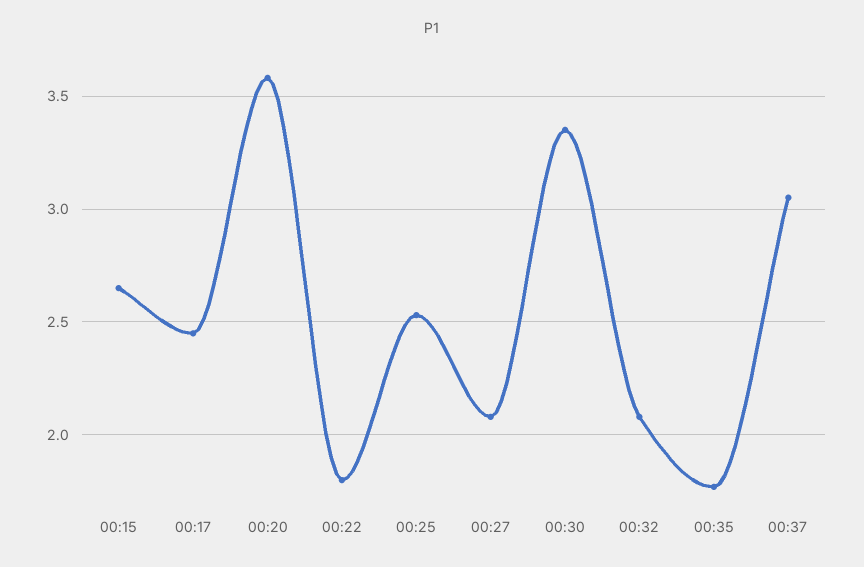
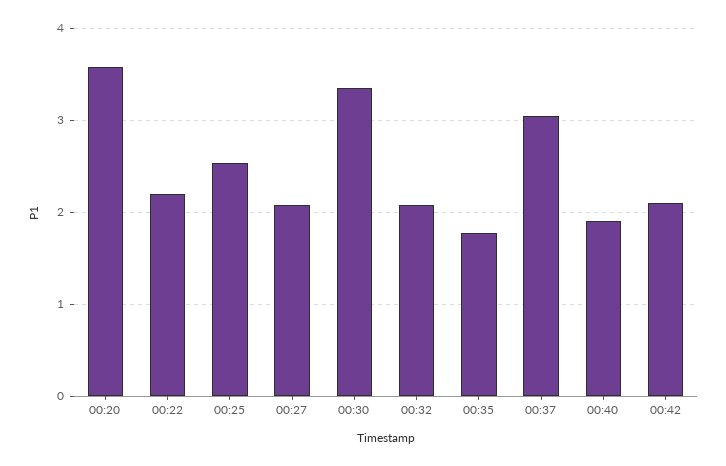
00:15: 2.65 -> none
00:17: 2.45 -> none
00:22: 1.8 -> 2.2
00:40: none -> 1.9
00:42: none -> 2.1

